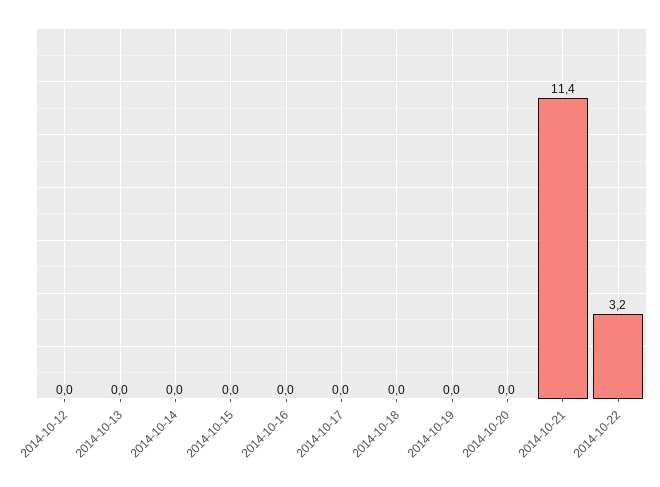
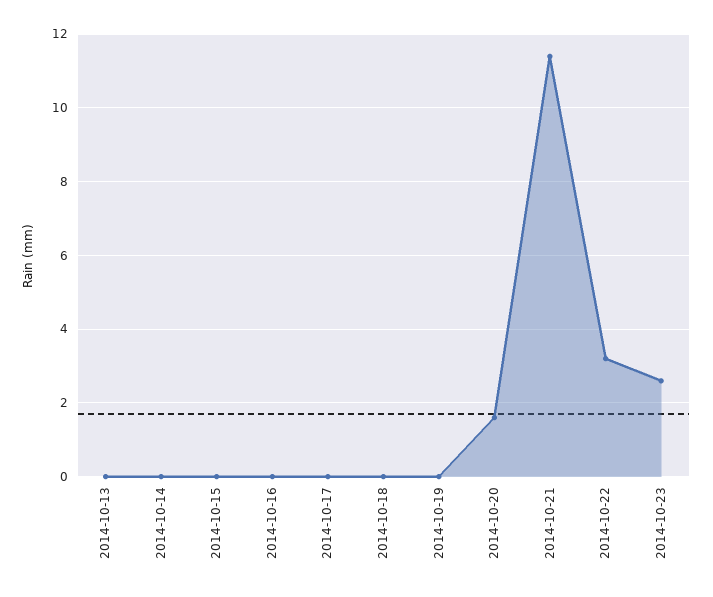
2014-10-12: 0 -> none
2014-10-20: 0 -> 1.5
2014-10-23: none -> 2.5

